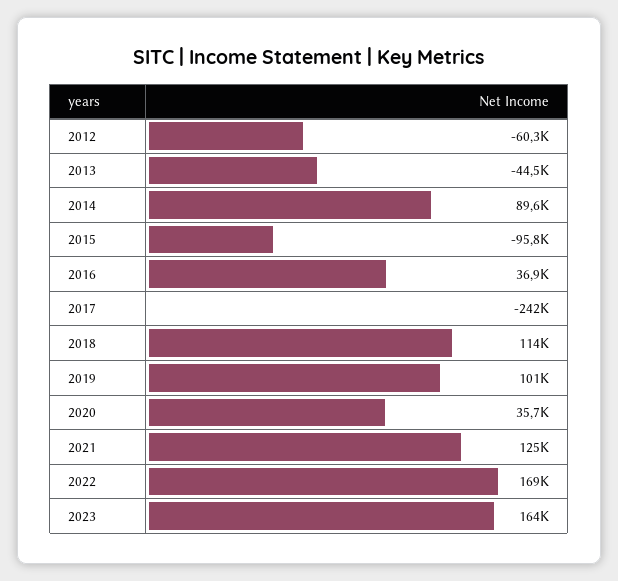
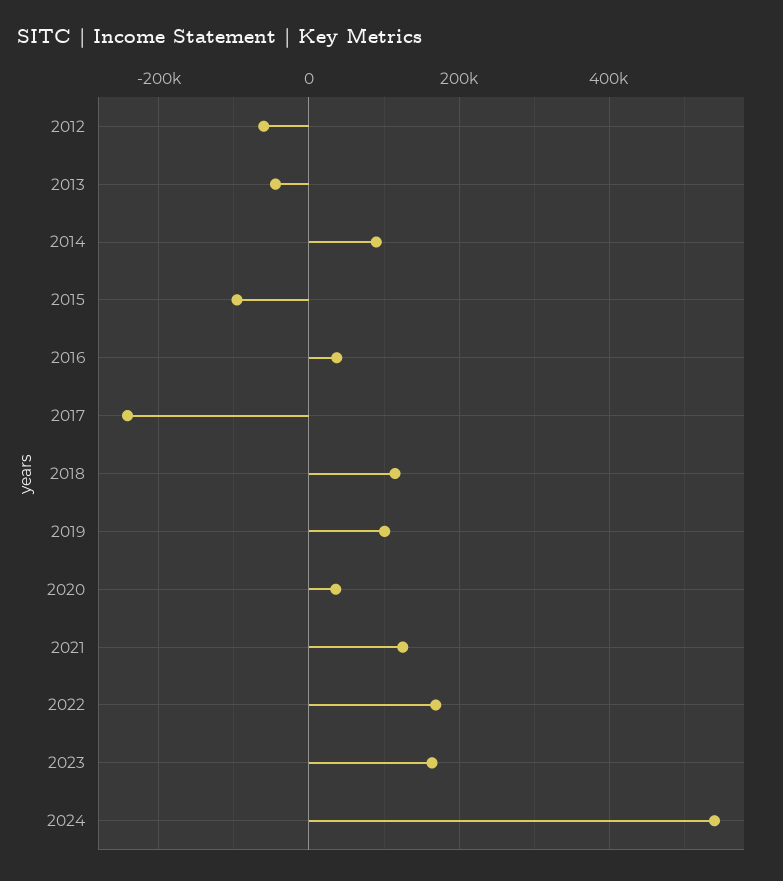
2024: none -> 540000

